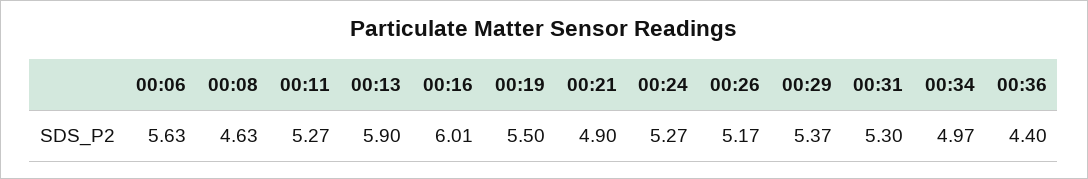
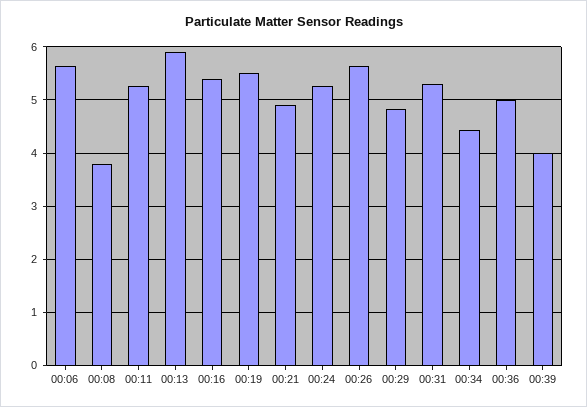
00:08: 4.63 -> 3.8
00:16: 6.01 -> 5.4
00:26: 5.17 -> 5.6
00:29: 5.37 -> 4.8
00:34: 4.97 -> 4.4
00:36: 4.4 -> 5
00:39: none -> 4

